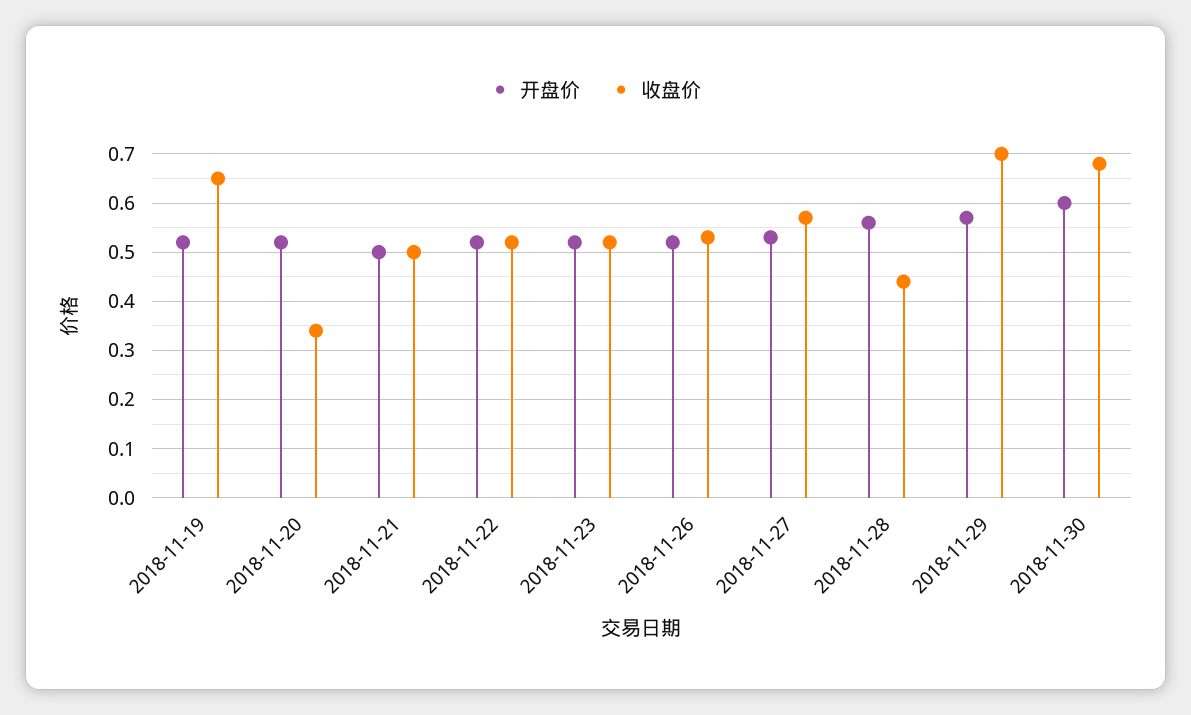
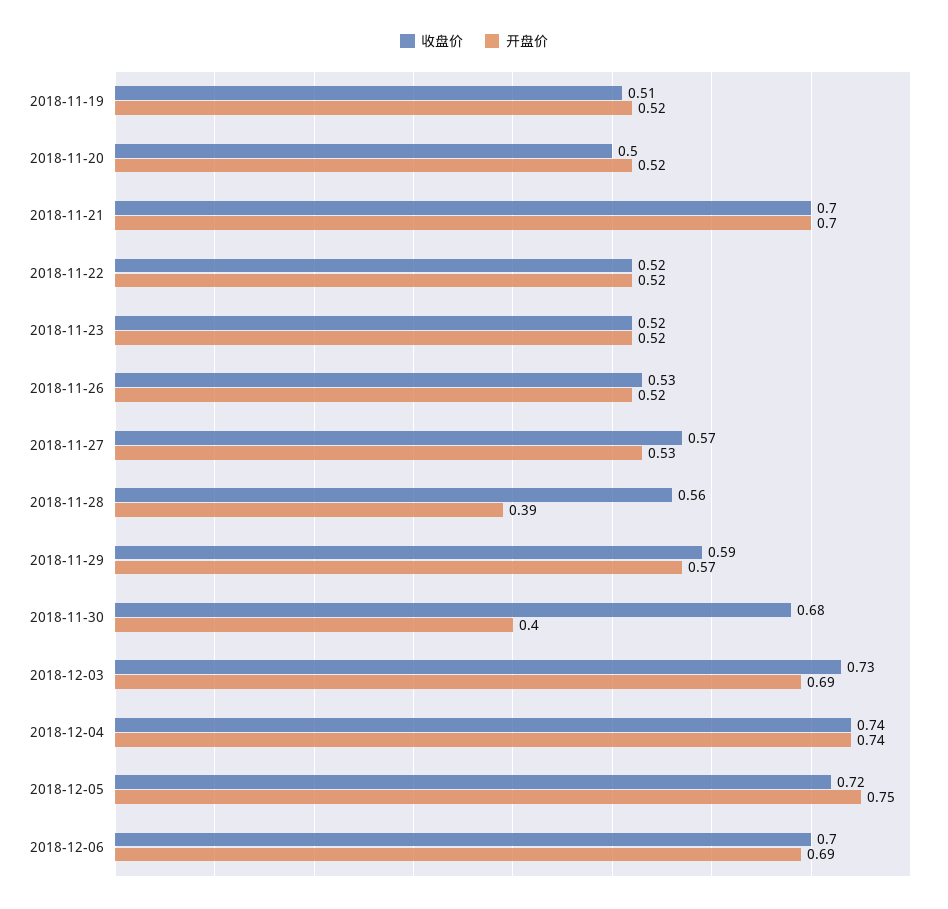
收盘价, 2018-11-19: 0.65 -> 0.51
收盘价, 2018-11-20: 0.35 -> 0.5
开盘价, 2018-11-21: 0.5 -> 0.7
收盘价, 2018-11-21: 0.5 -> 0.7
开盘价, 2018-11-28: 0.55 -> 0.39
收盘价, 2018-11-28: 0.45 -> 0.56
收盘价, 2018-11-29: 0.7 -> 0.59
开盘价, 2018-11-30: 0.6 -> 0.4
收盘价, 2018-12-03: none -> 0.73
开盘价, 2018-12-03: none -> 0.69
收盘价, 2018-12-04: none -> 0.74
开盘价, 2018-12-04: none -> 0.74
收盘价, 2018-12-05: none -> 0.72
开盘价, 2018-12-05: none -> 0.75
收盘价, 2018-12-06: none -> 0.7
开盘价, 2018-12-06: none -> 0.69

